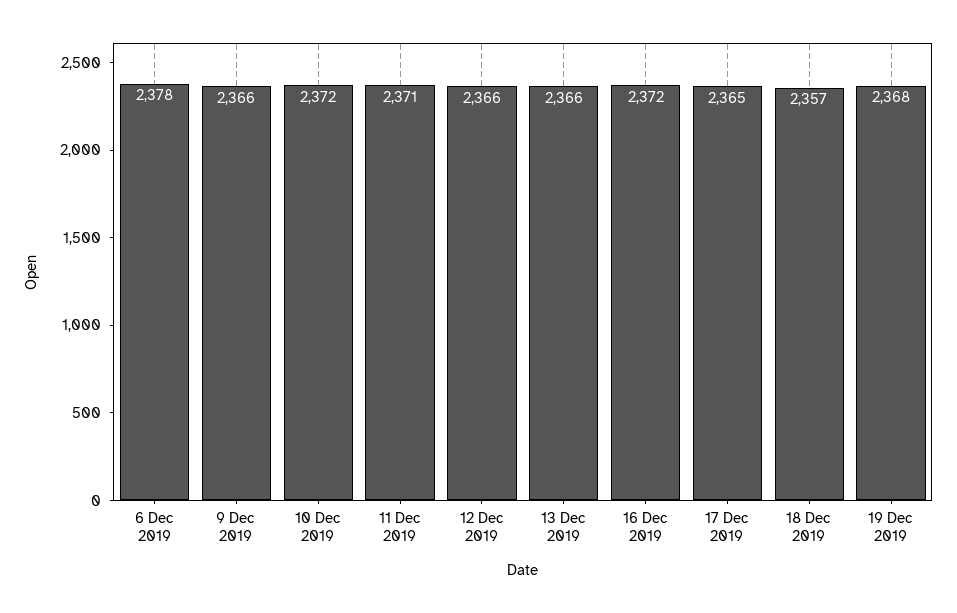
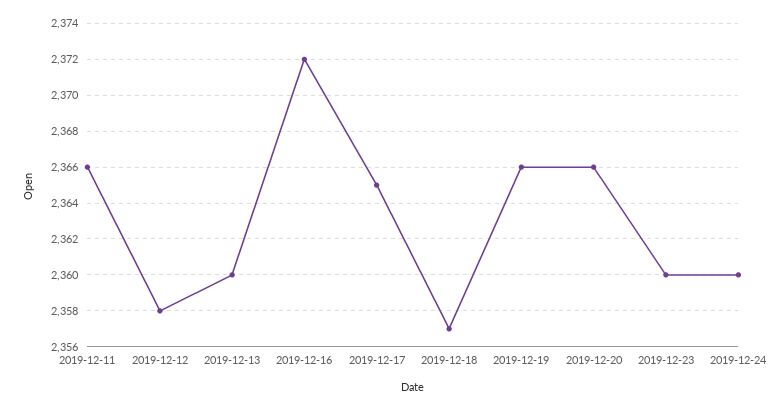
6 Dec 2019: 2378 -> none
9 Dec 2019: 2366 -> none
10 Dec 2019: 2372 -> none
11 Dec 2019: 2371 -> 2366
12 Dec 2019: 2366 -> 2358
13 Dec 2019: 2366 -> 2360
19 Dec 2019: 2368 -> 2366
2019-12-20: none -> 2366
2019-12-23: none -> 2360
2019-12-24: none -> 2360

